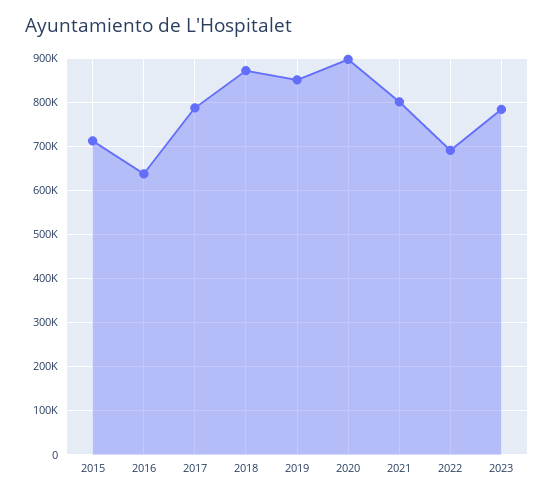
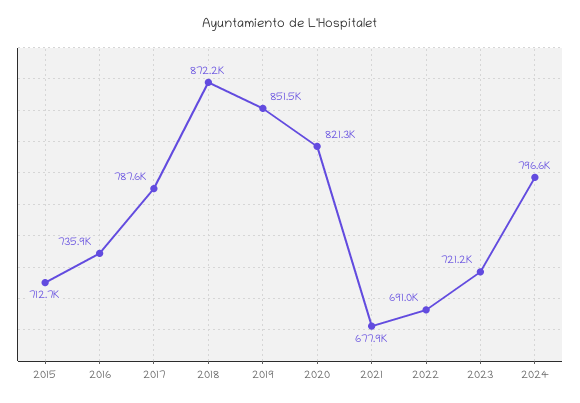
2016: 640000 -> 735900
2020: 900000 -> 821300
2021: 800000 -> 677900
2023: 780000 -> 721200
2024: none -> 796600

